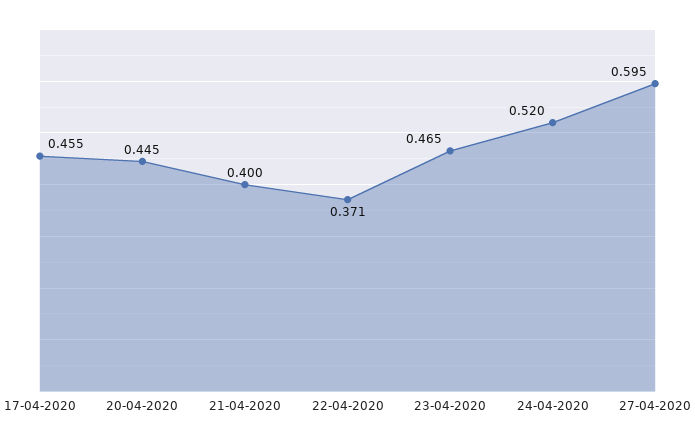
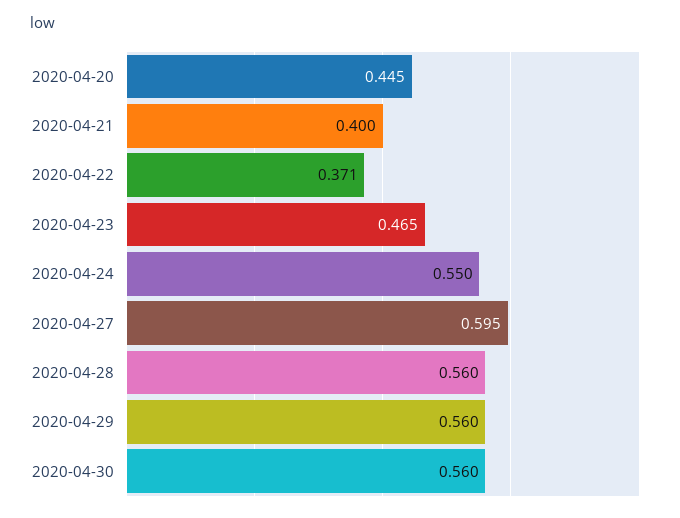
17-04-2020: 0.455 -> none
24-04-2020: 0.52 -> 0.55
2020-04-28: none -> 0.56
2020-04-29: none -> 0.56
2020-04-30: none -> 0.56

